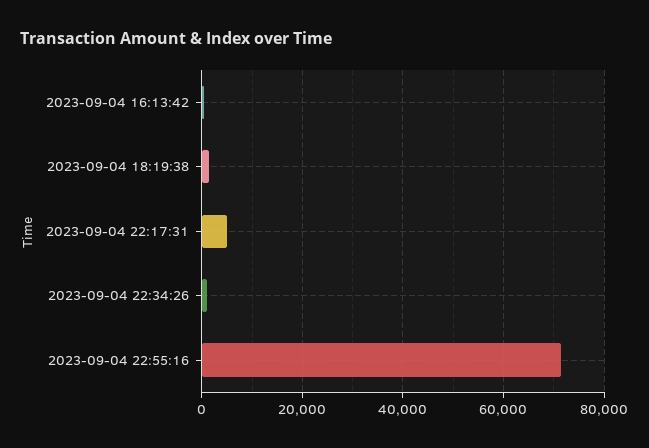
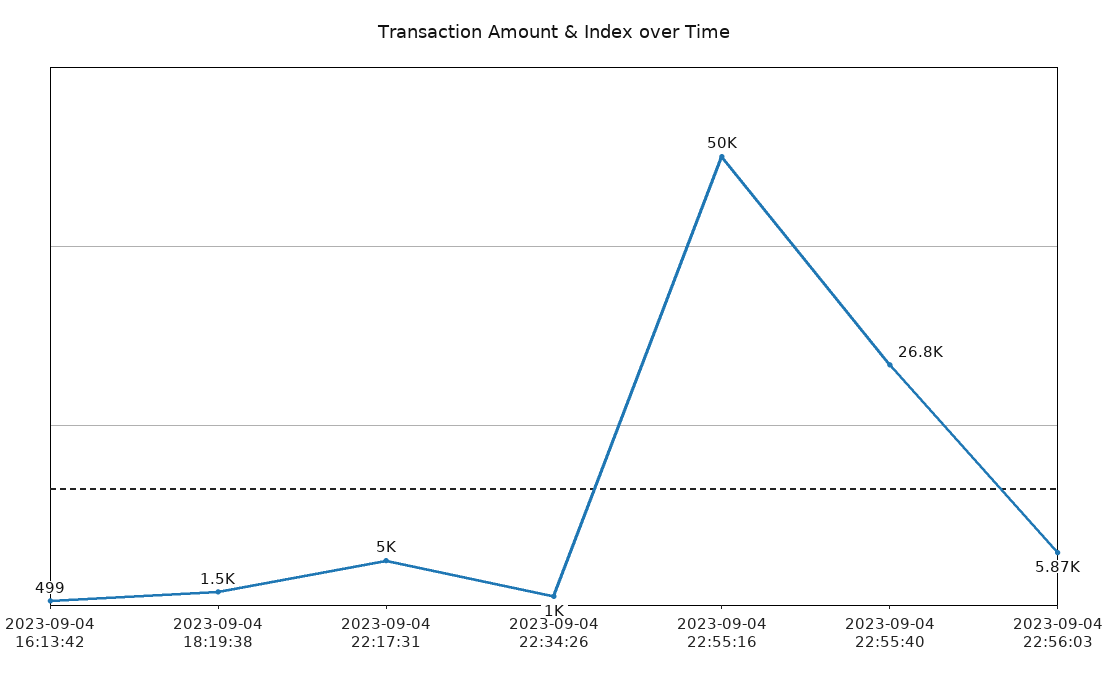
2023-09-04 22:55:16: 72000 -> 50000
2023-09-04 22:55:40: none -> 26800
2023-09-04 22:56:03: none -> 5870

